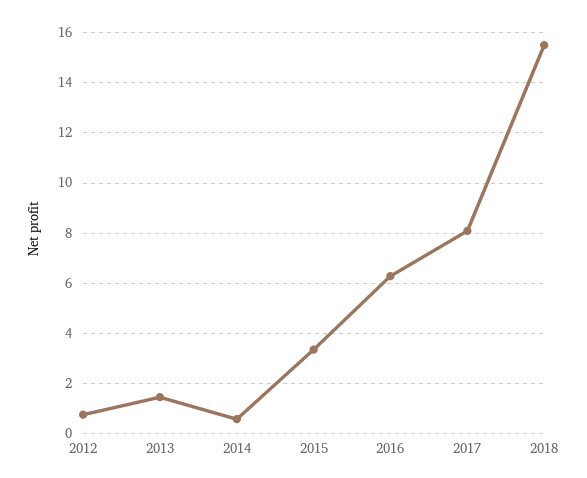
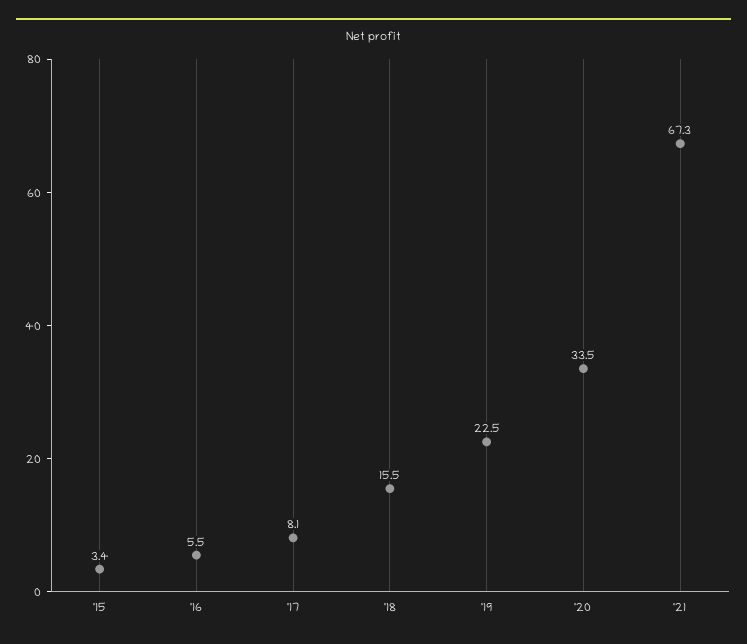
2012: 0.75 -> none
2013: 1.5 -> none
2014: 0.5 -> none
2016: 6.25 -> 5.5
'19: none -> 22.5
'20: none -> 33.5
'21: none -> 67.3

